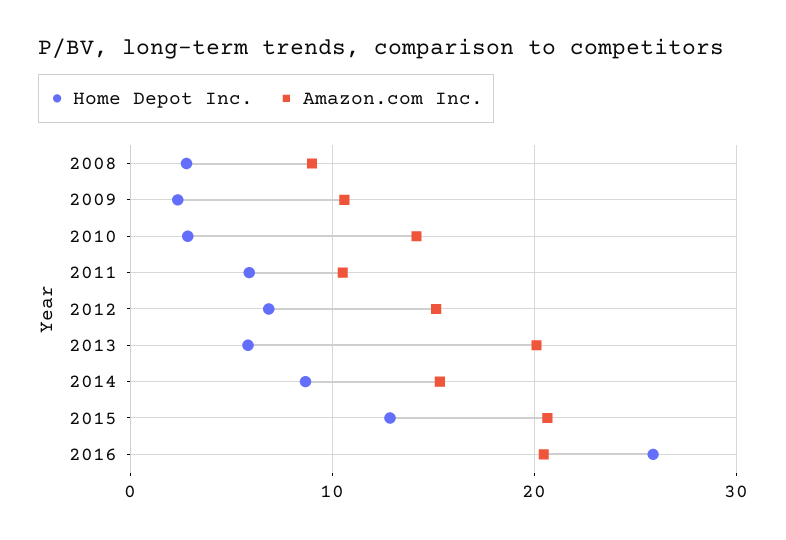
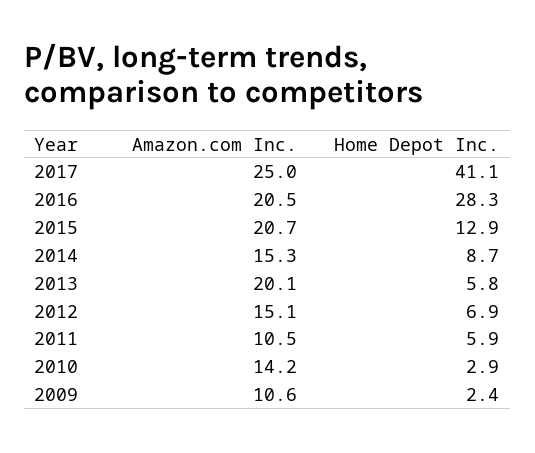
Home Depot Inc., 2008: 3 -> none
Amazon.com Inc., 2008: 9 -> none
Home Depot Inc., 2016: 26 -> 28.3
Amazon.com Inc., 2017: none -> 25
Home Depot Inc., 2017: none -> 41.1

